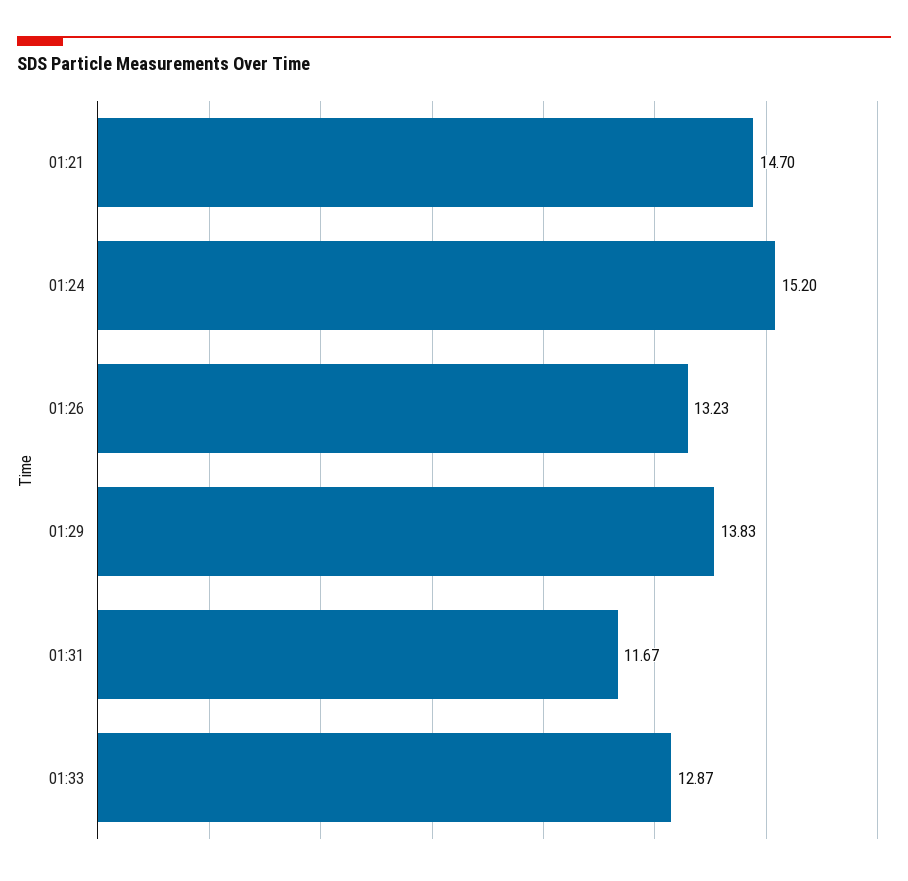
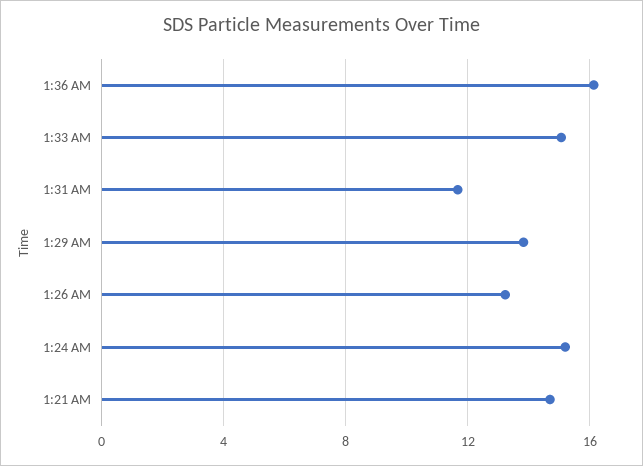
01:33: 12.87 -> 15
1:36 AM: none -> 16

